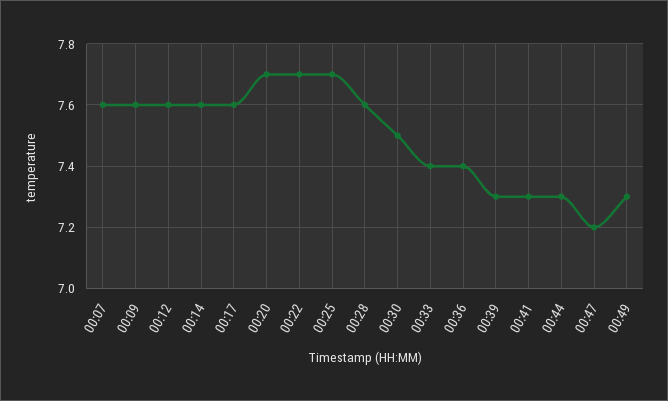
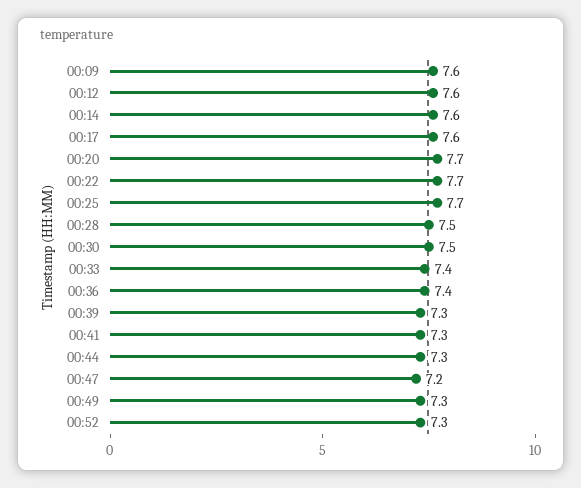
00:07: 7.6 -> none
00:28: 7.6 -> 7.5
00:52: none -> 7.3

